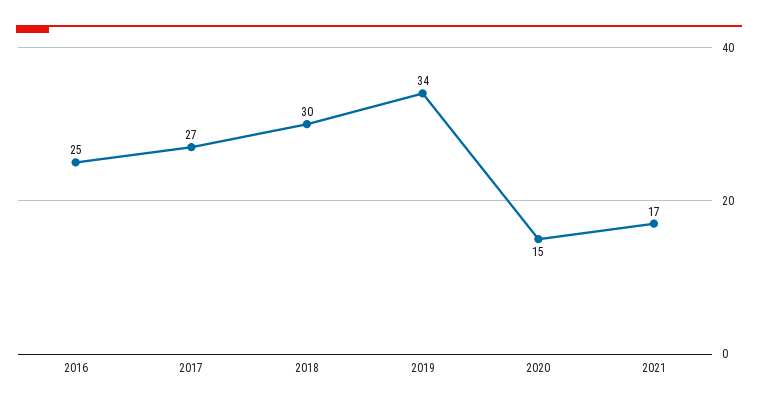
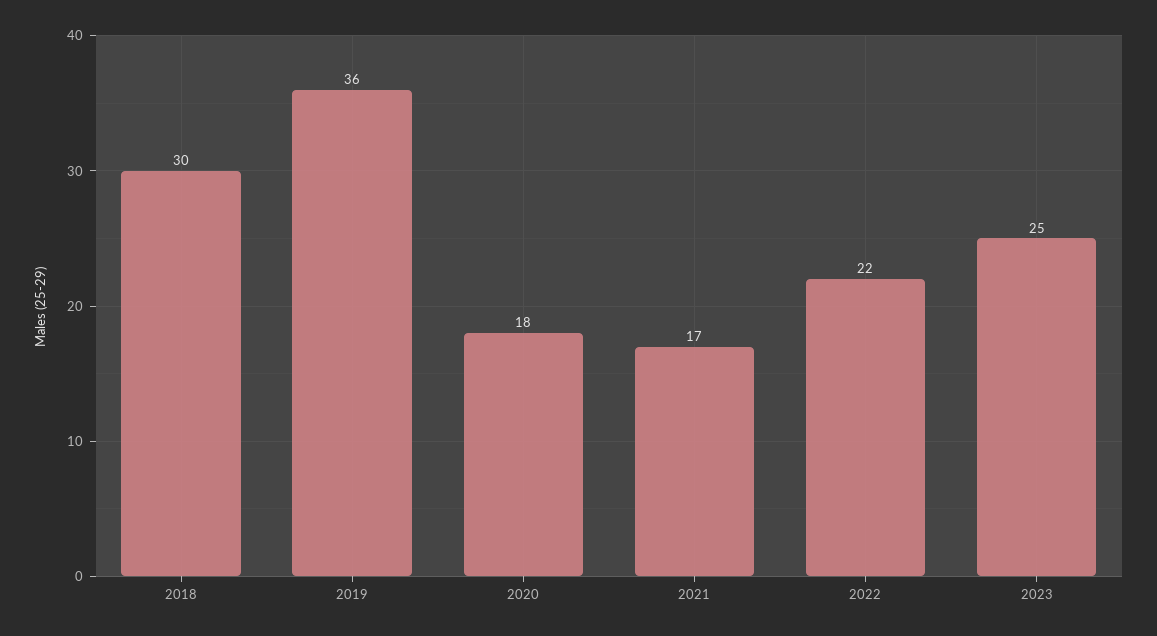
2016: 25 -> none
2017: 27 -> none
2019: 34 -> 36
2020: 15 -> 18
2022: none -> 22
2023: none -> 25

